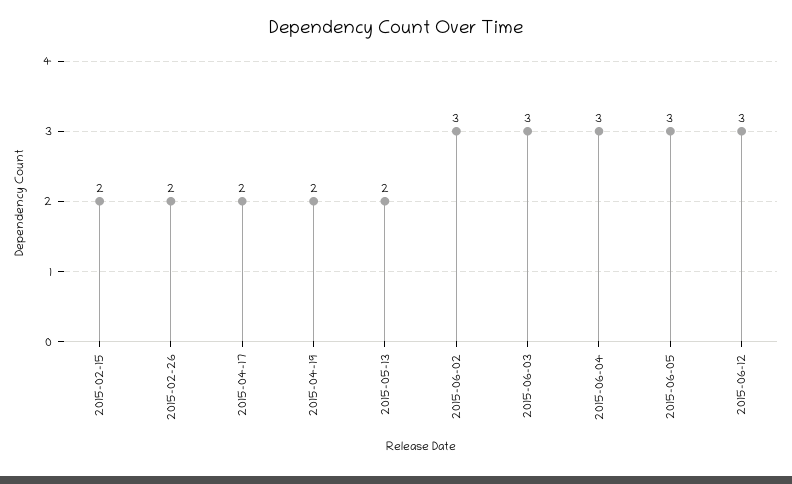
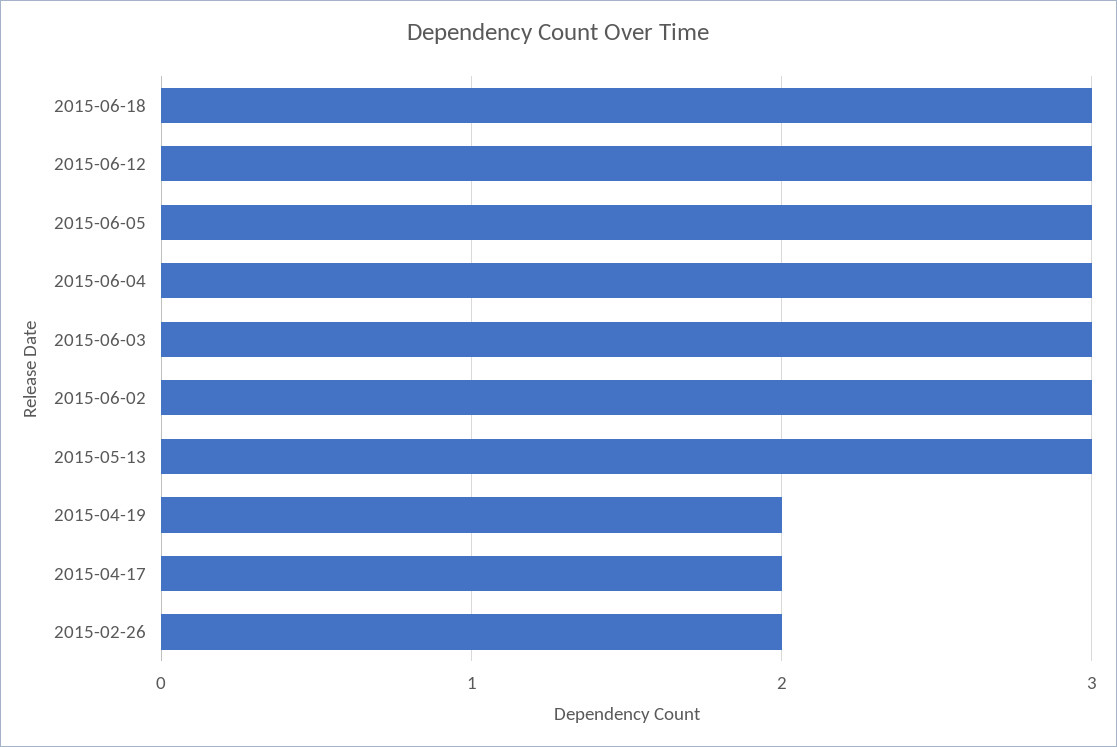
2015-02-15: 2 -> none
2015-05-13: 2 -> 3
2015-06-18: none -> 3

